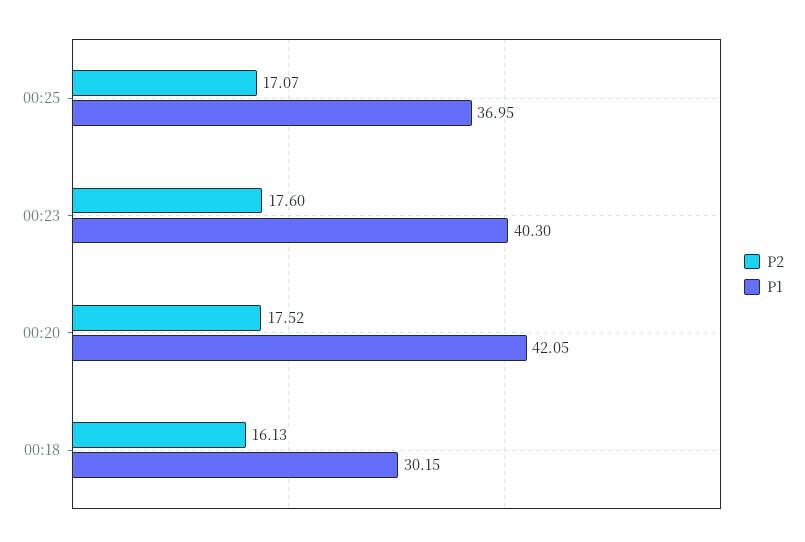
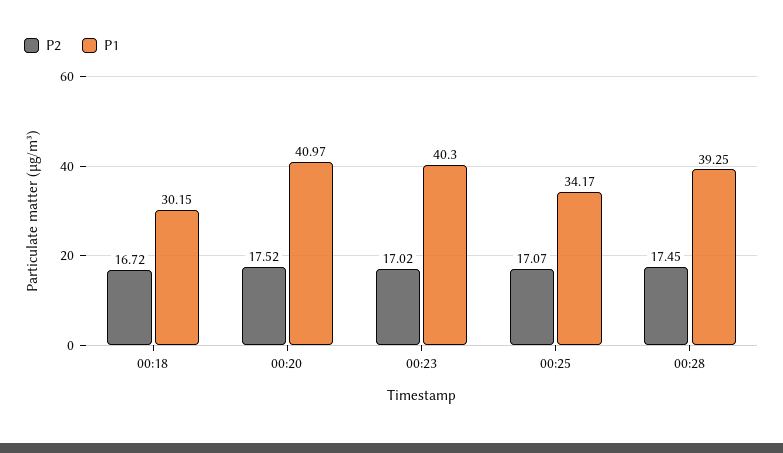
P1, 00:25: 36.95 -> 34.17
P2, 00:23: 17.6 -> 17.02
P1, 00:20: 42.05 -> 40.97
P2, 00:18: 16.13 -> 16.72
P2, 00:28: none -> 17.45
P1, 00:28: none -> 39.25

